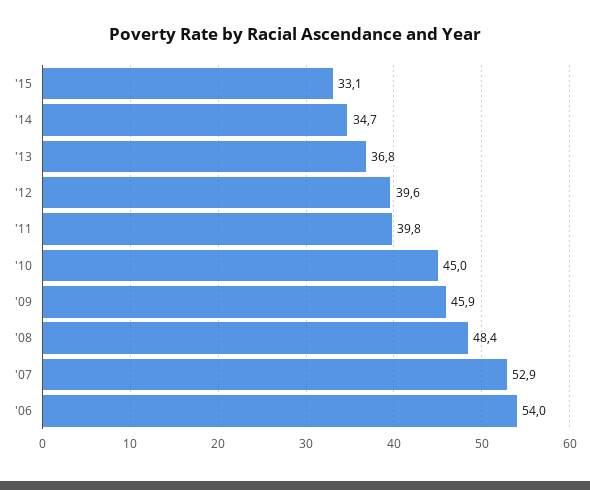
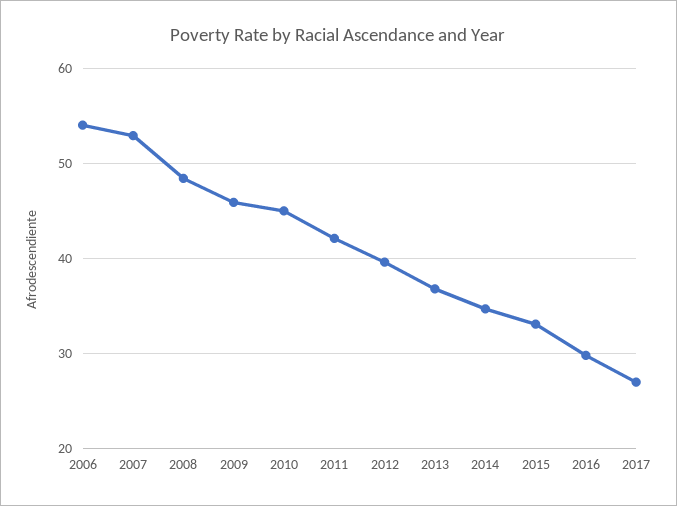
'11: 39.8 -> 42
2016: none -> 30
2017: none -> 27

